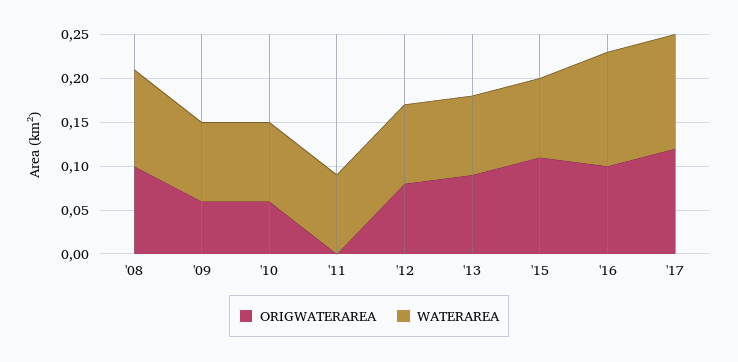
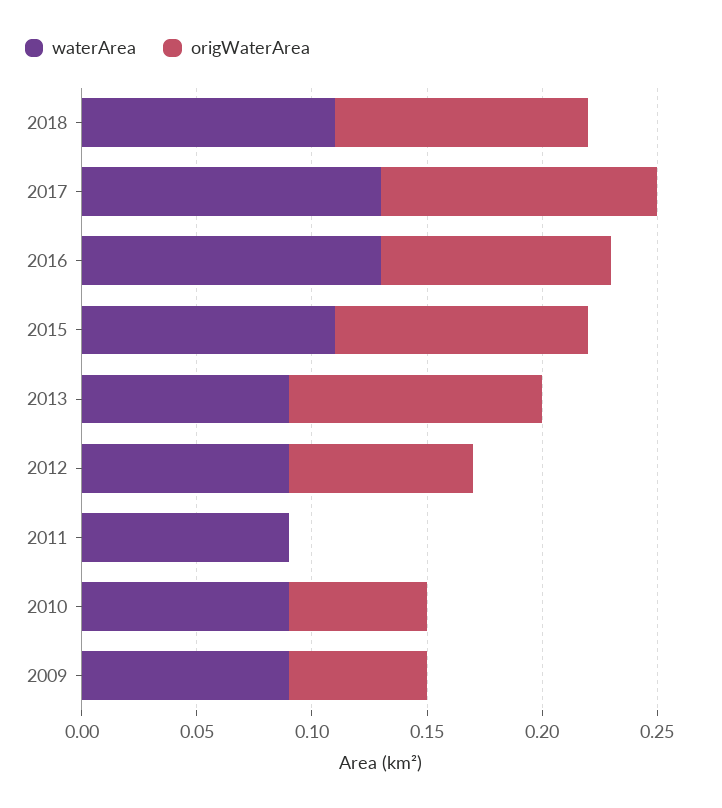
ORIGWATERAREA, '08: 0.1 -> none
WATERAREA, '08: 0.11 -> none
ORIGWATERAREA, '13: 0.09 -> 0.11
WATERAREA, '15: 0.09 -> 0.11
WATERAREA, 2018: none -> 0.11
ORIGWATERAREA, 2018: none -> 0.11

